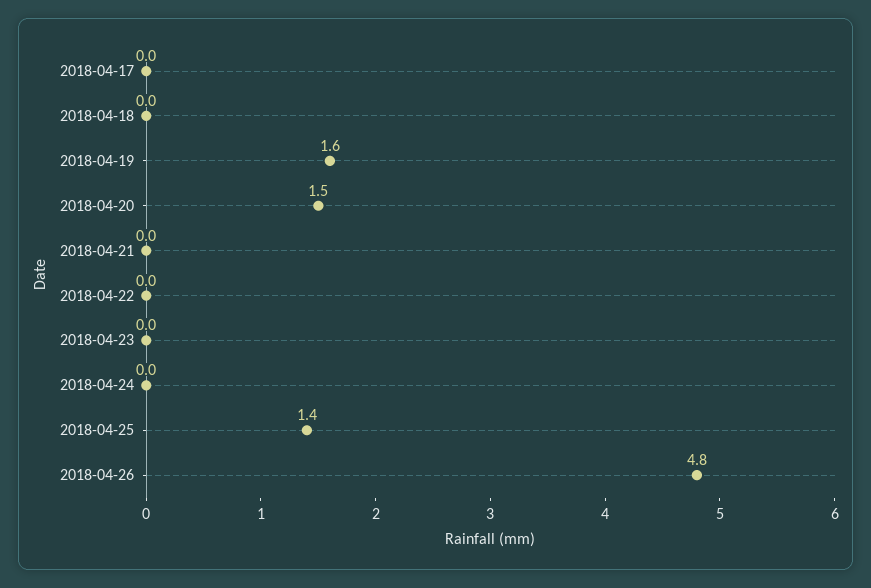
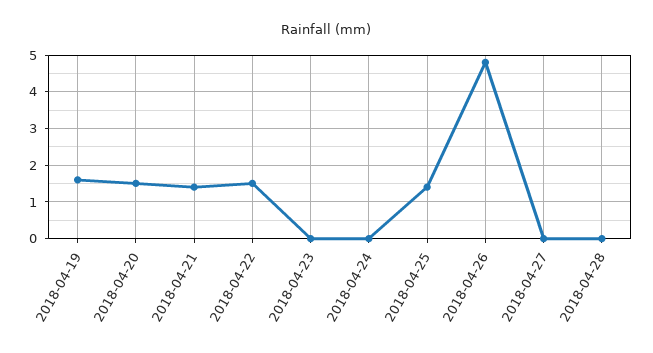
2018-04-17: 0 -> none
2018-04-18: 0 -> none
2018-04-21: 0 -> 1.5
2018-04-22: 0 -> 1.5
2018-04-27: none -> 0
2018-04-28: none -> 0

